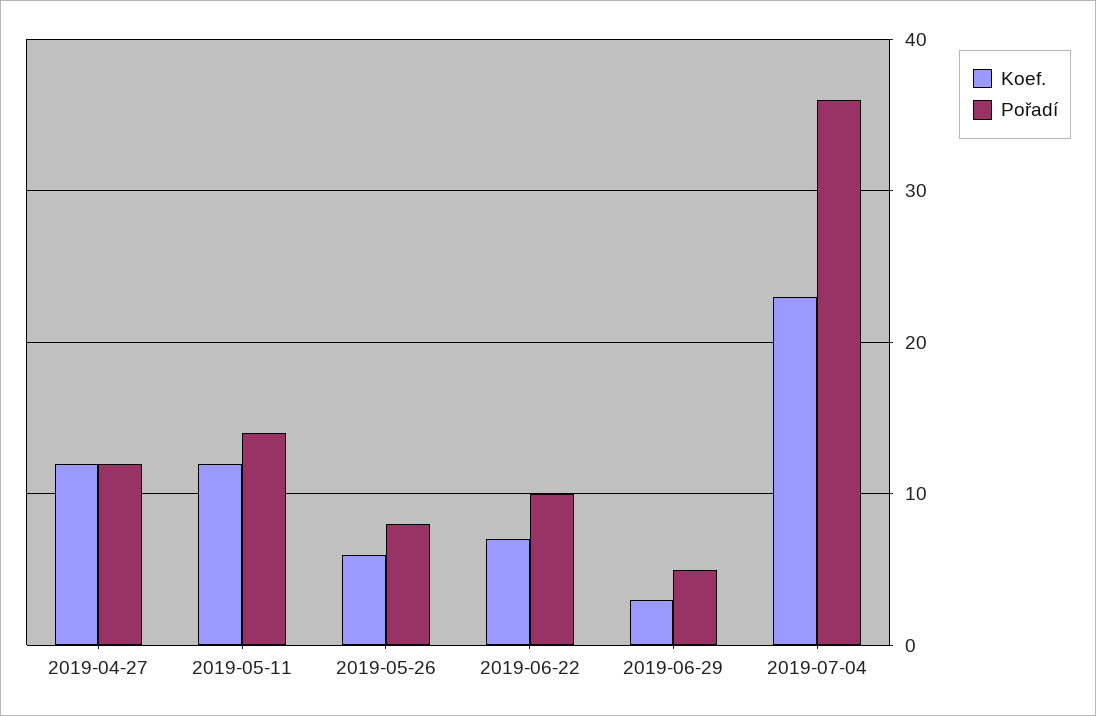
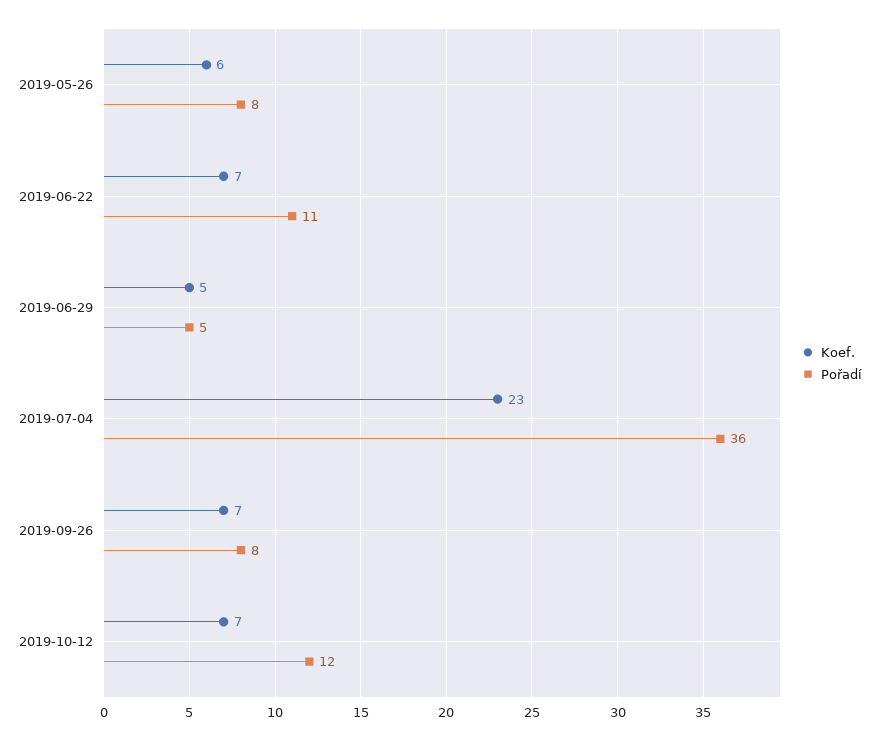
Koef., 2019-04-27: 12 -> none
Pořadí, 2019-04-27: 12 -> none
Koef., 2019-05-11: 12 -> none
Pořadí, 2019-05-11: 14 -> none
Pořadí, 2019-06-22: 10 -> 11
Koef., 2019-06-29: 3 -> 5
Koef., 2019-09-26: none -> 7
Pořadí, 2019-09-26: none -> 8
Koef., 2019-10-12: none -> 7
Pořadí, 2019-10-12: none -> 12

